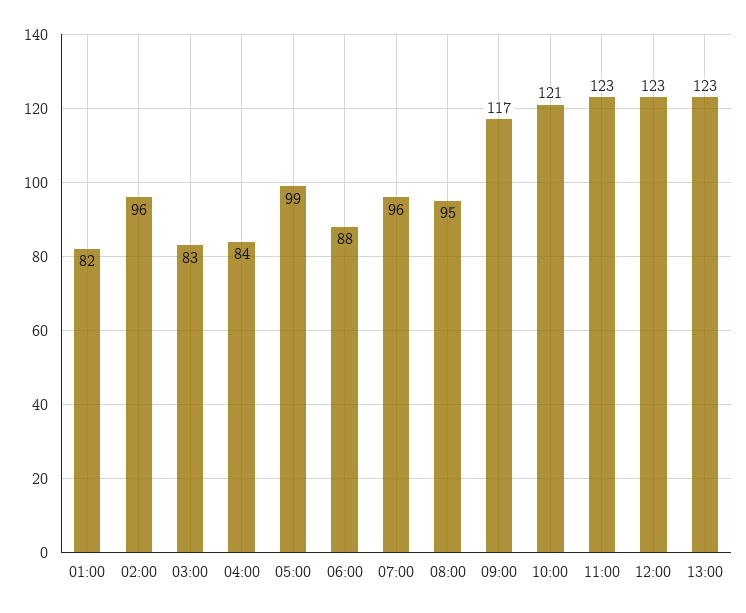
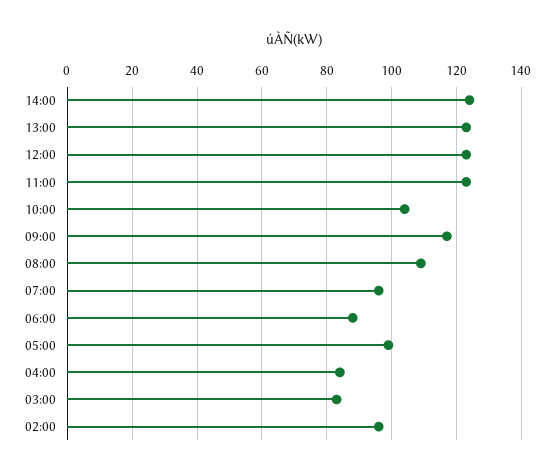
01:00: 82 -> none
08:00: 95 -> 110
10:00: 121 -> 105
14:00: none -> 125

